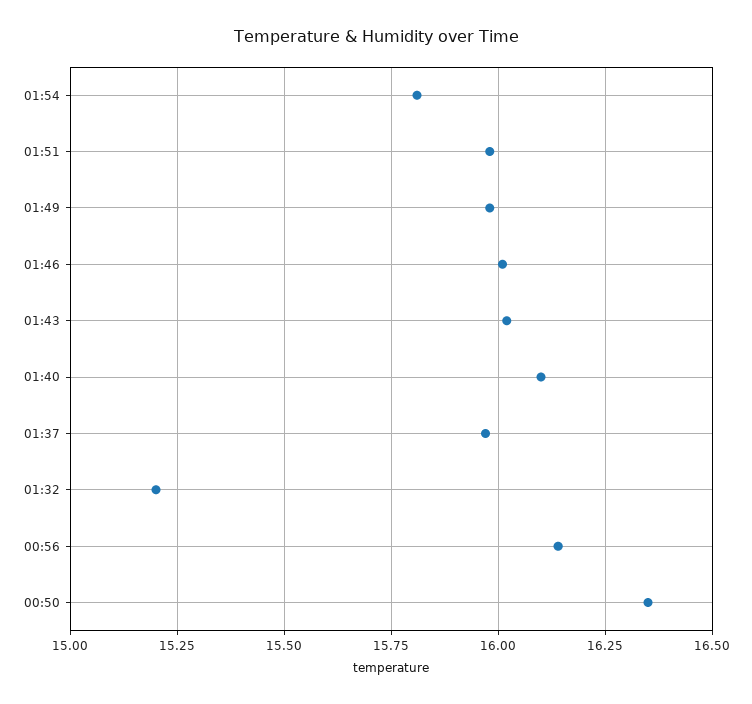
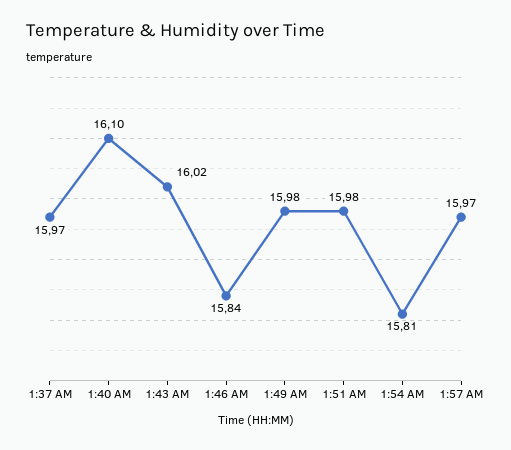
01:46: 16 -> 15.84
01:32: 15.2 -> none
00:56: 16.15 -> none
00:50: 16.35 -> none
1:57 AM: none -> 15.97

